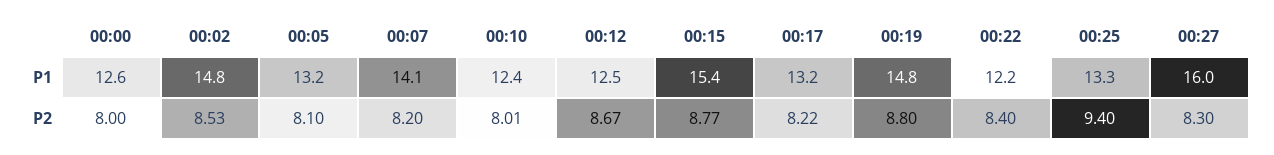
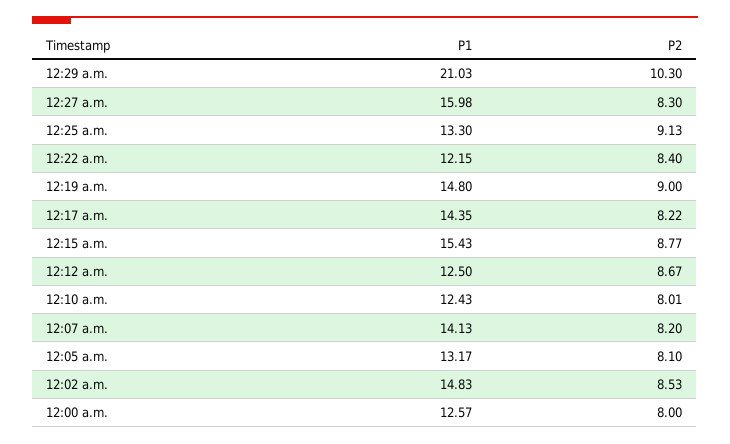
00:17, P1: 13.2 -> 14.35
00:19, P2: 8.8 -> 9
00:25, P2: 9.4 -> 9.13
12:29 a.m., P1: none -> 21.03
12:29 a.m., P2: none -> 10.3

